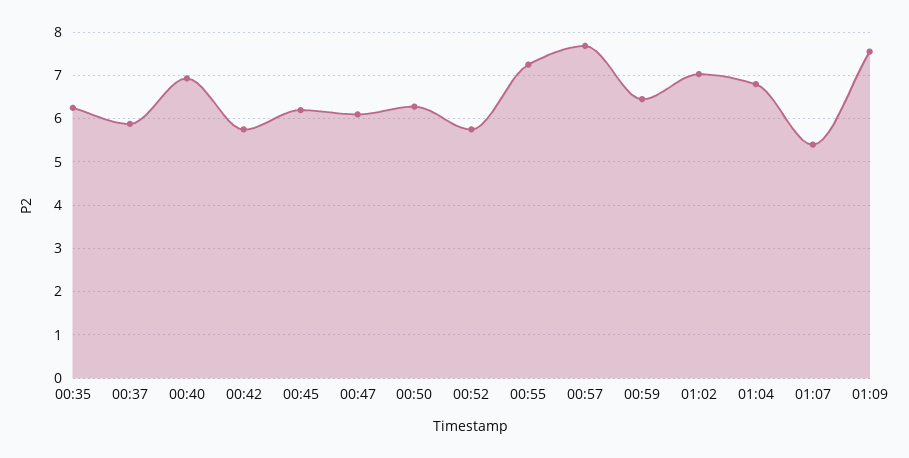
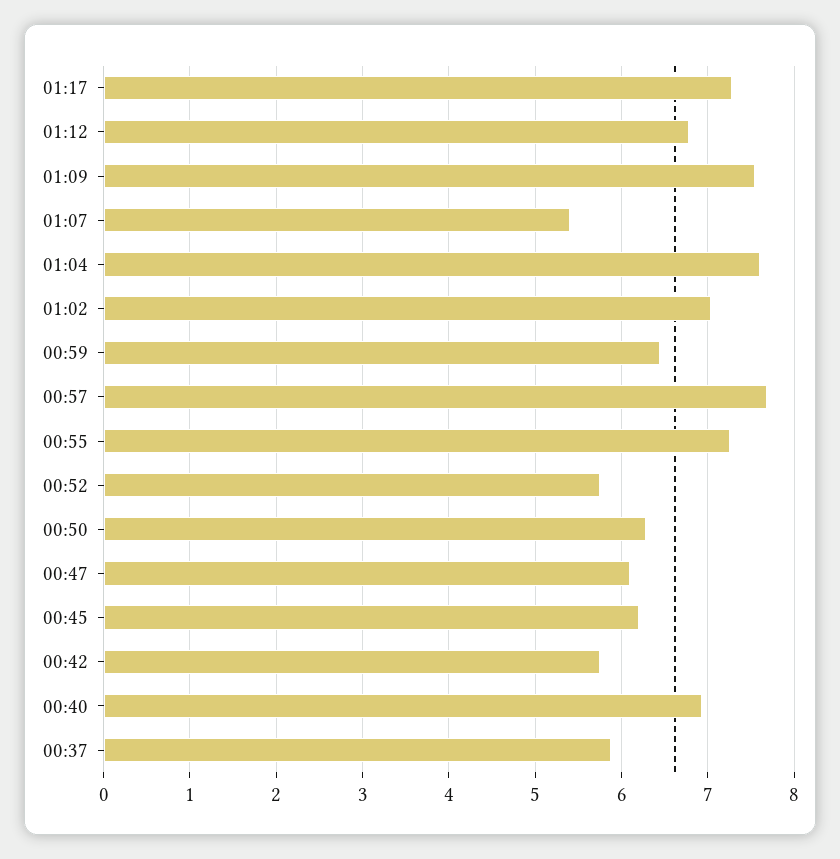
00:35: 6.2 -> none
01:04: 6.8 -> 7.6
01:17: none -> 7.3
01:12: none -> 6.8

